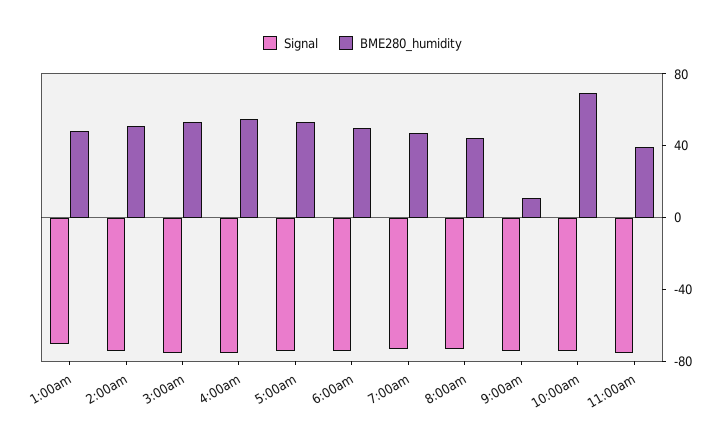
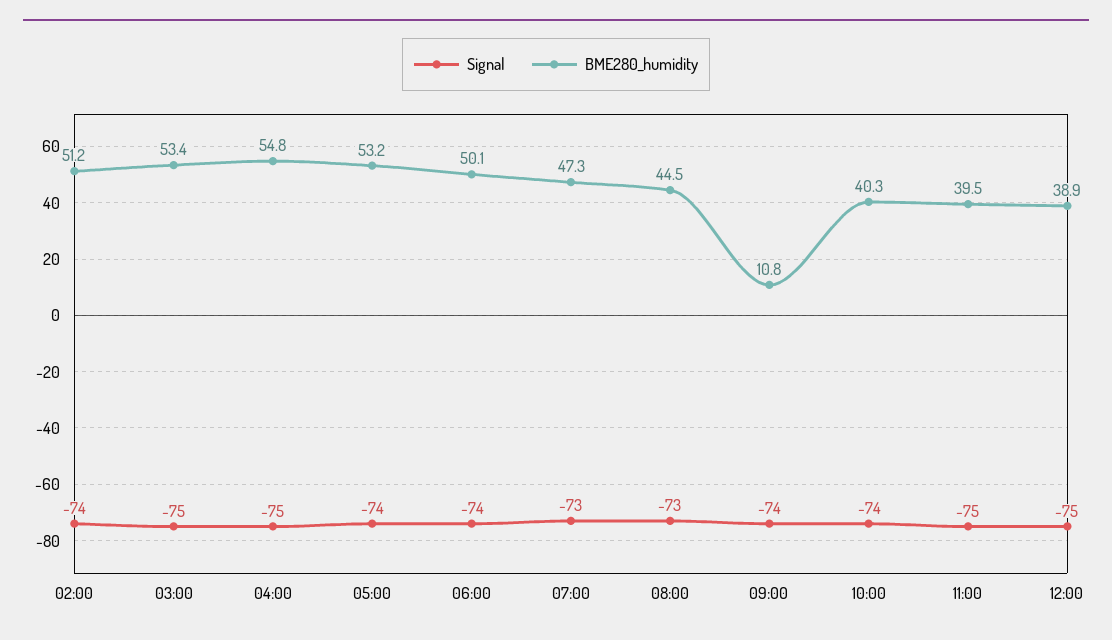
Signal, 1:00am: -70 -> none
BME280_humidity, 1:00am: 50 -> none
BME280_humidity, 10:00am: 70 -> 40.3
Signal, 12:00: none -> -75
BME280_humidity, 12:00: none -> 38.9

